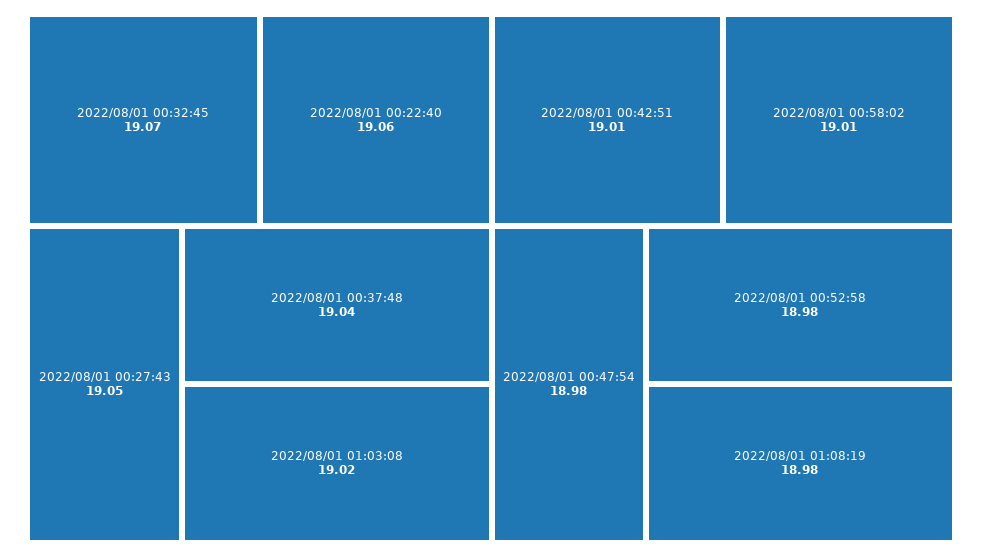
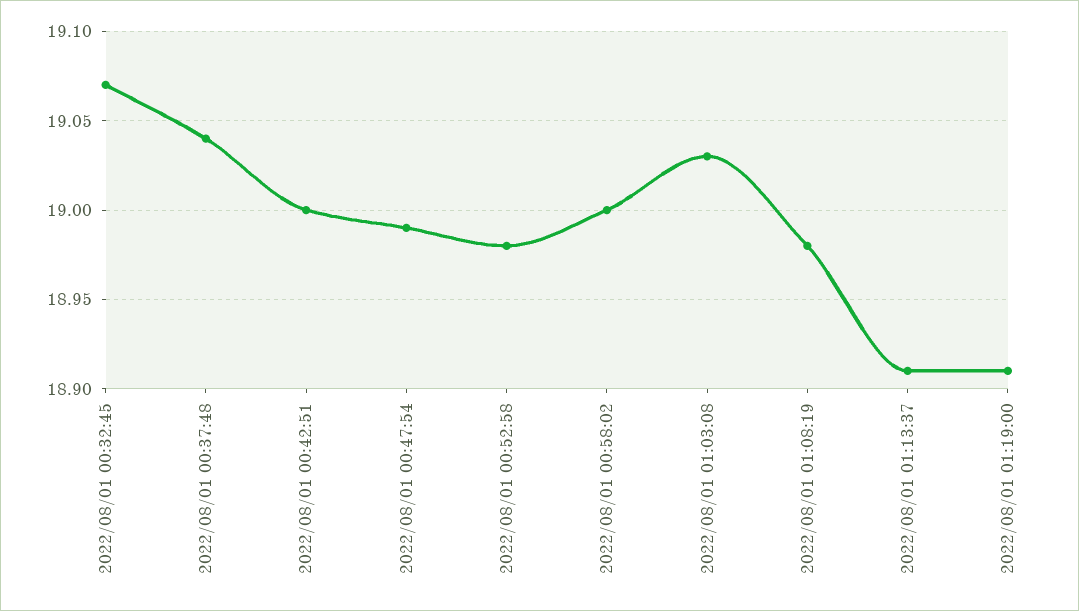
2022/08/01 00:22:40: 19.06 -> none
2022/08/01 00:27:43: 19.05 -> none
2022/08/01 01:03:08: 19.02 -> 19.03
2022/08/01 00:42:51: 19.01 -> 19
2022/08/01 00:58:02: 19.01 -> 19
2022/08/01 00:47:54: 18.98 -> 18.99
2022/08/01 01:13:37: none -> 18.91
2022/08/01 01:19:00: none -> 18.91

